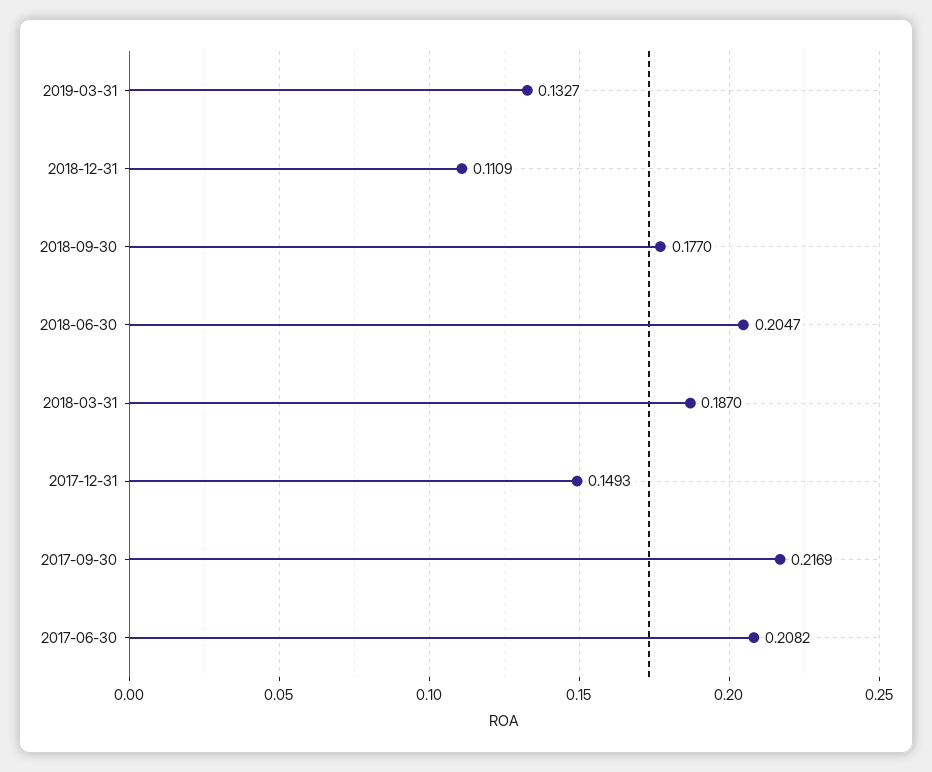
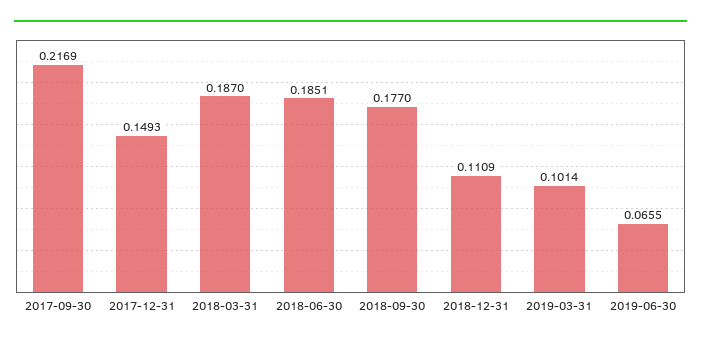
2019-03-31: 0.1327 -> 0.1014
2018-06-30: 0.2047 -> 0.1851
2017-06-30: 0.2082 -> none
2019-06-30: none -> 0.0655

